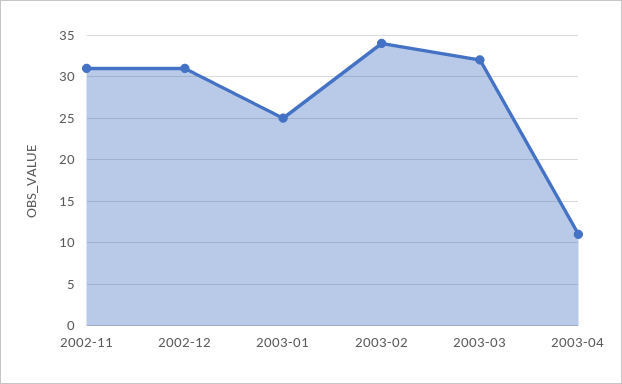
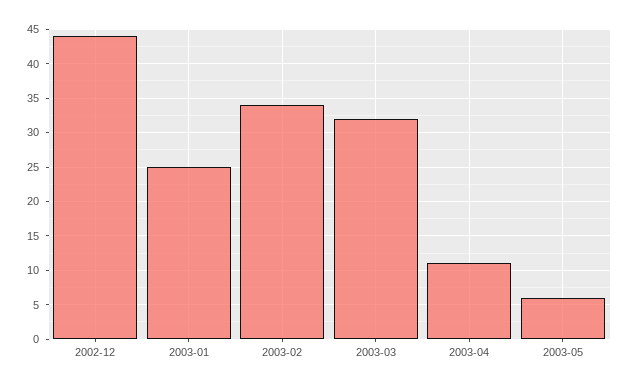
2002-11: 31 -> none
2002-12: 31 -> 44
2003-05: none -> 6

